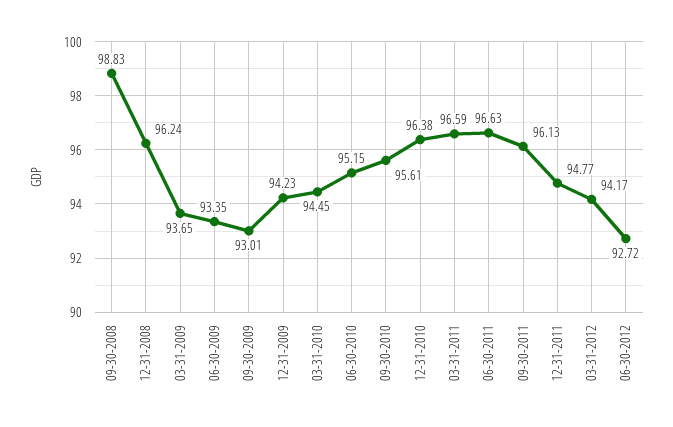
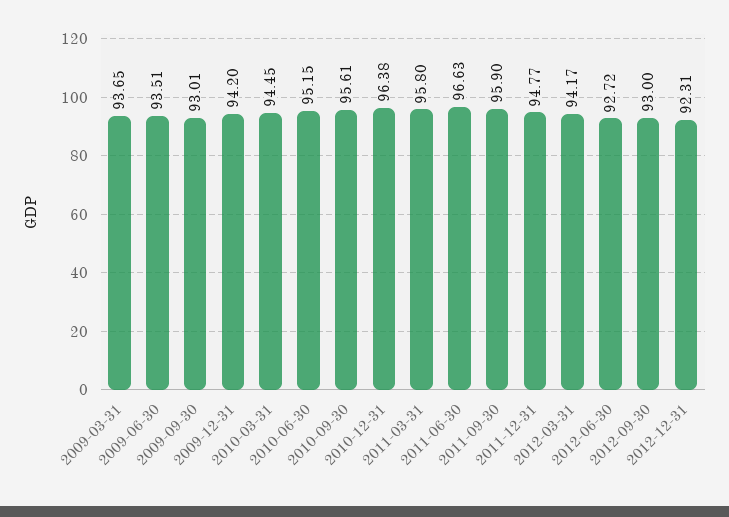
09-30-2008: 98.83 -> none
12-31-2008: 96.24 -> none
06-30-2009: 93.35 -> 93.51
12-31-2009: 94.23 -> 94.2
03-31-2011: 96.59 -> 95.8
09-30-2011: 96.13 -> 95.9
2012-09-30: none -> 93
2012-12-31: none -> 92.31

